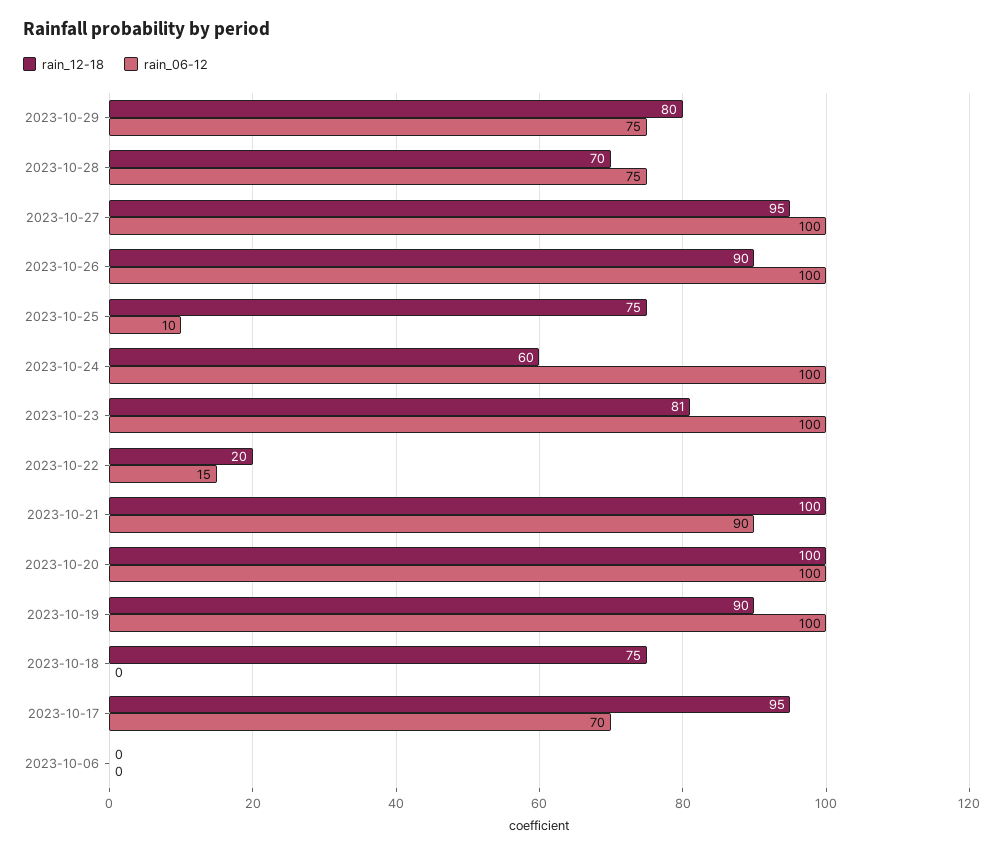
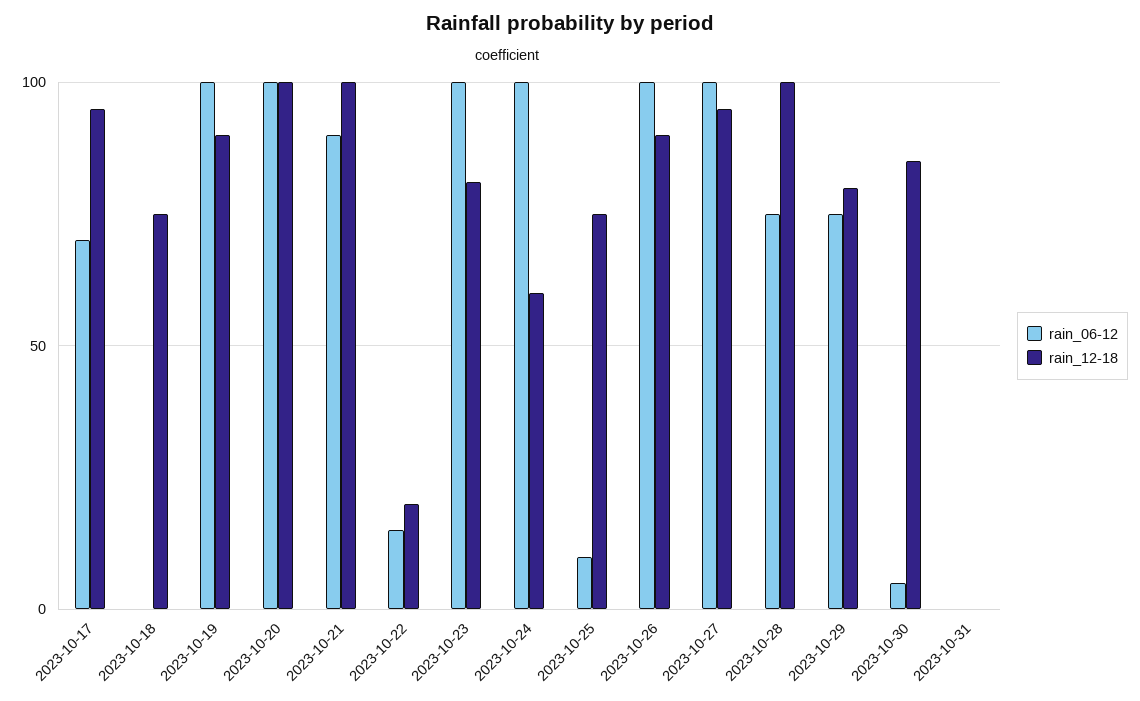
rain_12-18, 2023-10-28: 70 -> 100
rain_12-18, 2023-10-06: 0 -> none
rain_06-12, 2023-10-06: 0 -> none
rain_06-12, 2023-10-30: none -> 5
rain_12-18, 2023-10-30: none -> 85
rain_06-12, 2023-10-31: none -> 0
rain_12-18, 2023-10-31: none -> 0

